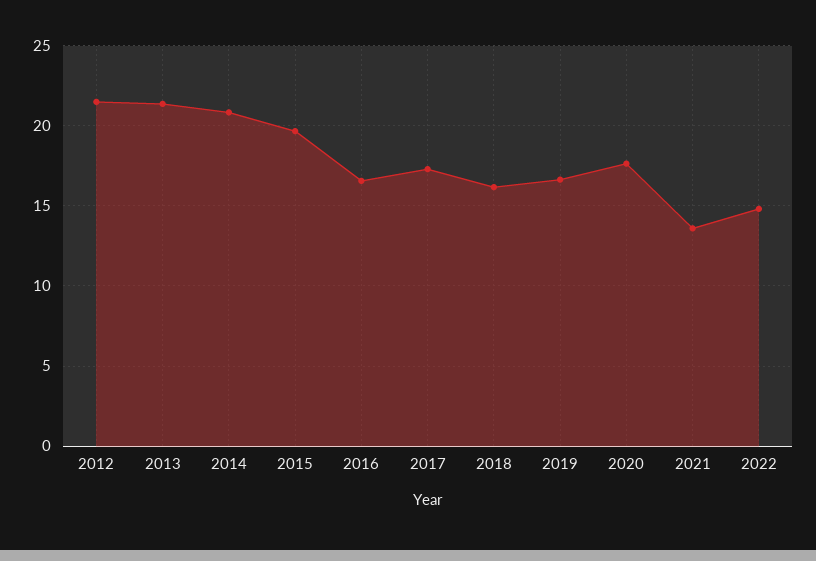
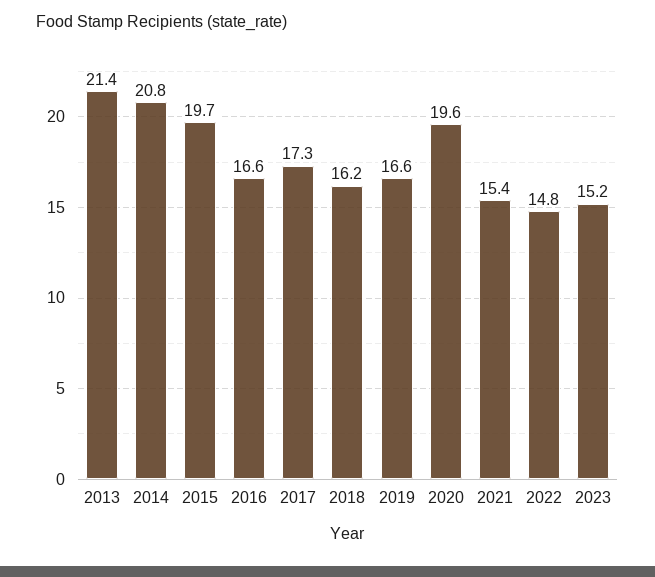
2012: 21.5 -> none
2020: 17.5 -> 19.6
2021: 13.5 -> 15.4
2023: none -> 15.2

